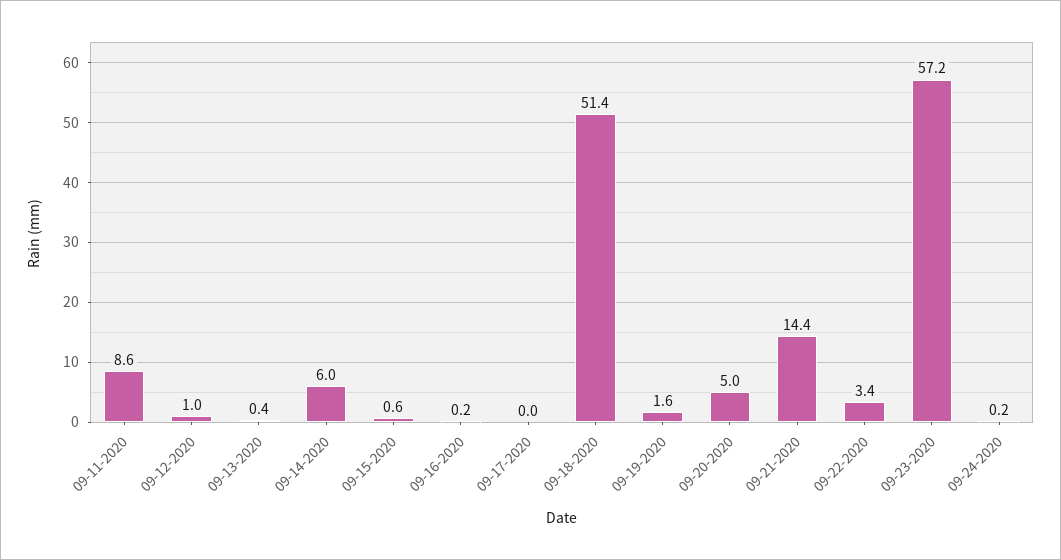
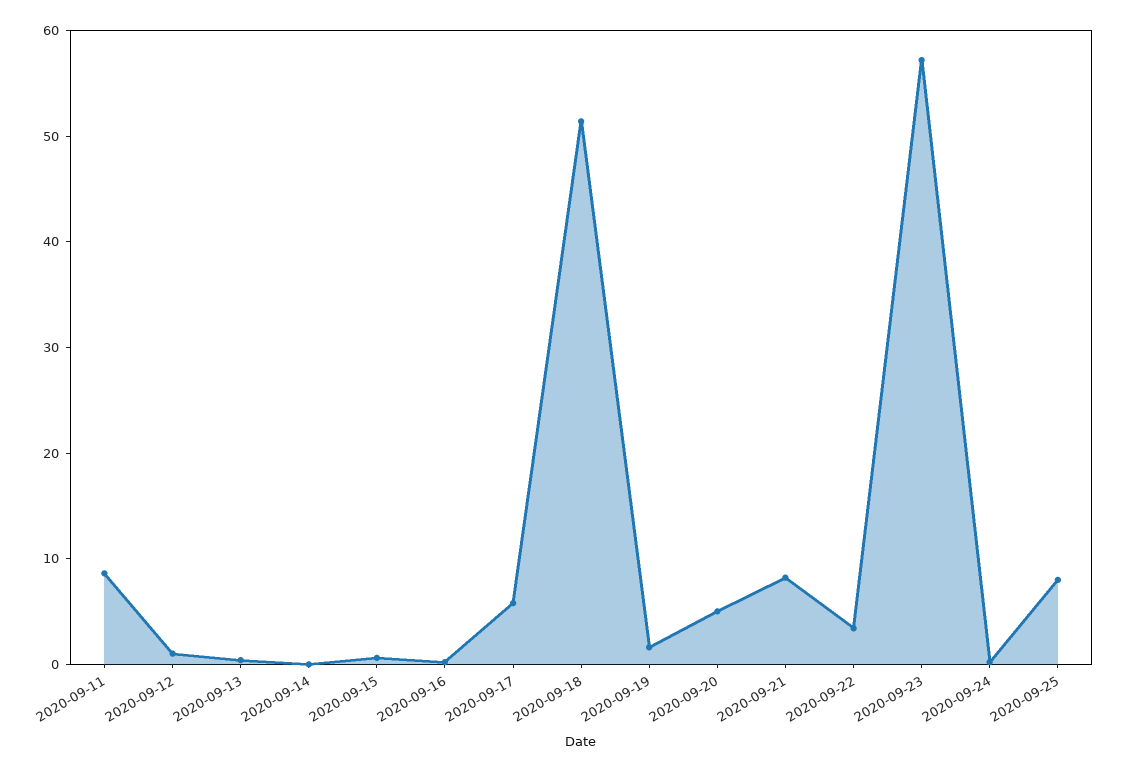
09-14-2020: 6 -> 0
09-17-2020: 0 -> 6
09-21-2020: 14.4 -> 8
2020-09-25: none -> 8

